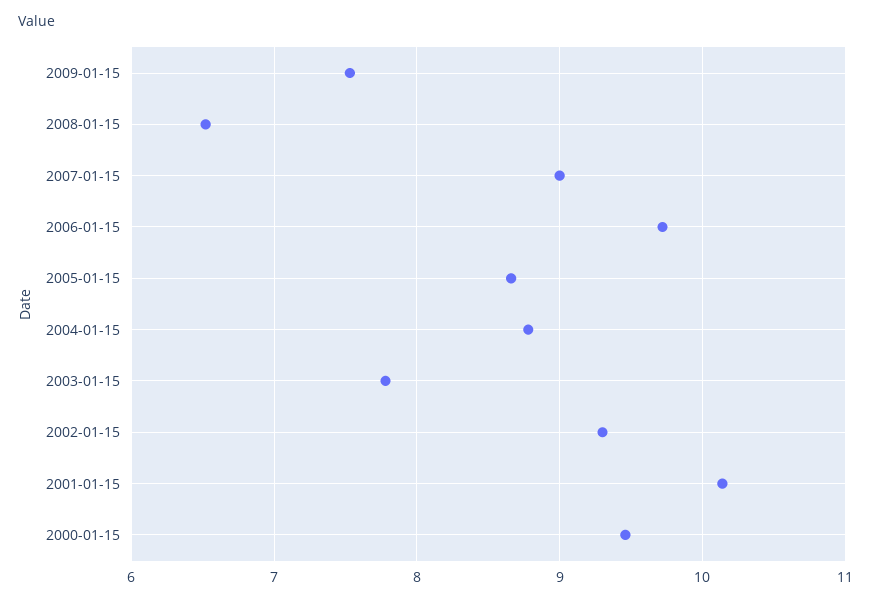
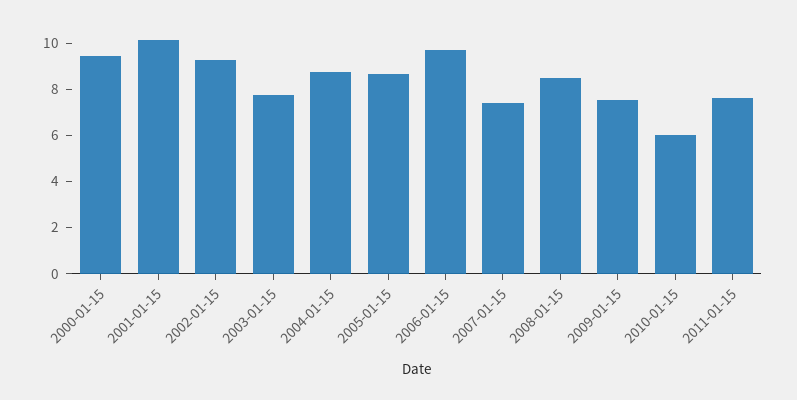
2008-01-15: 6.5 -> 8.5
2007-01-15: 9 -> 7.5
2010-01-15: none -> 6
2011-01-15: none -> 7.5

